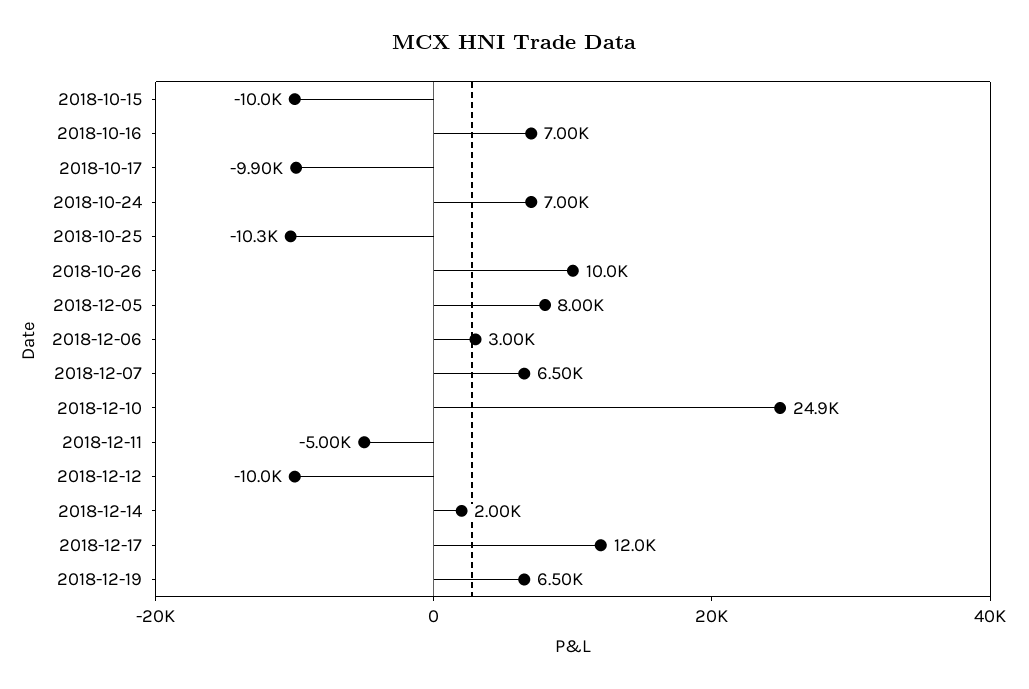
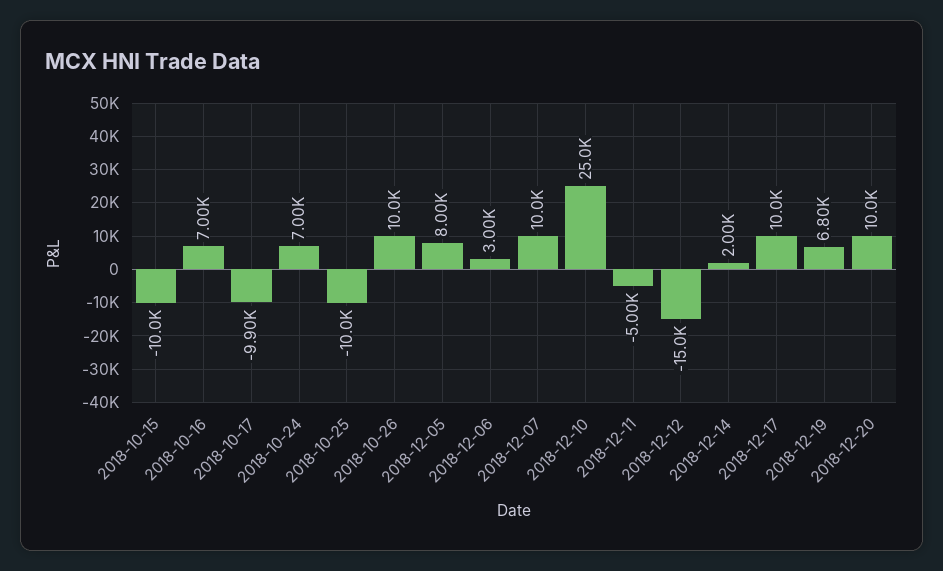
2018-10-25: -10300 -> -10000
2018-12-07: 6500 -> 10000
2018-12-10: 24900 -> 25000
2018-12-12: -10000 -> -15000
2018-12-17: 12000 -> 10000
2018-12-19: 6500 -> 6800
2018-12-20: none -> 10000

